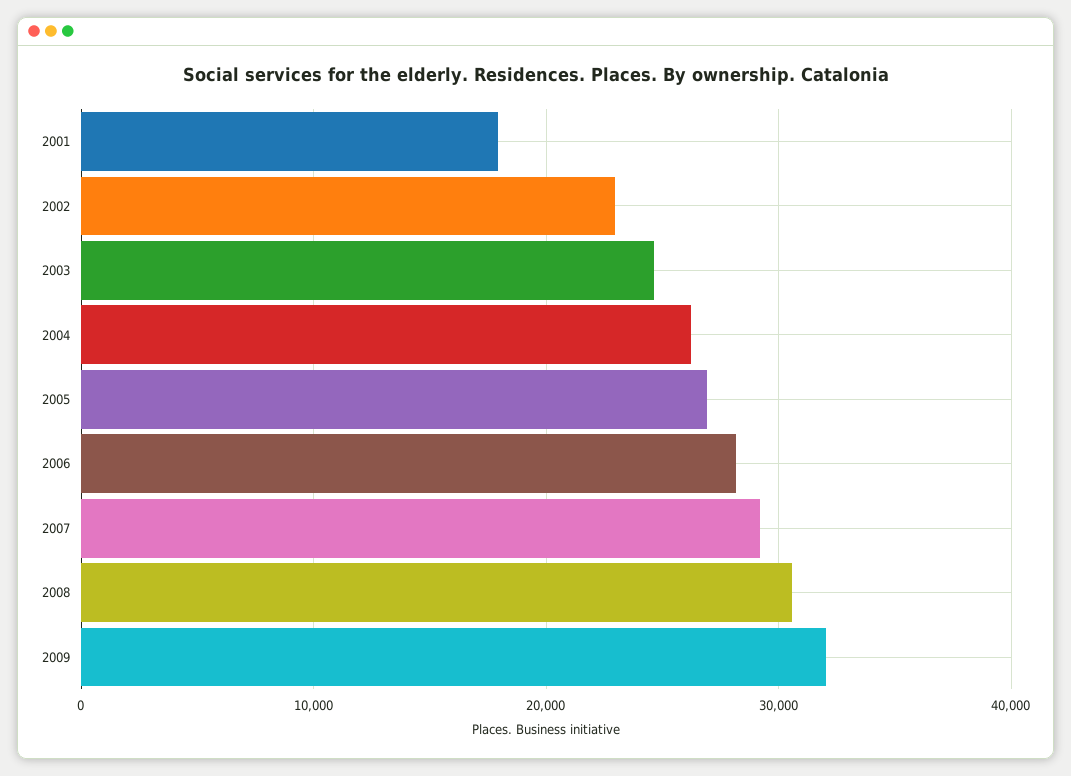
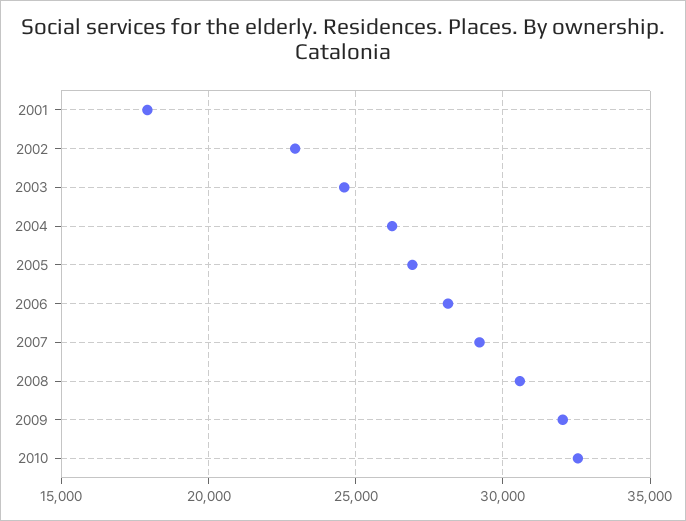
2010: none -> 32500

